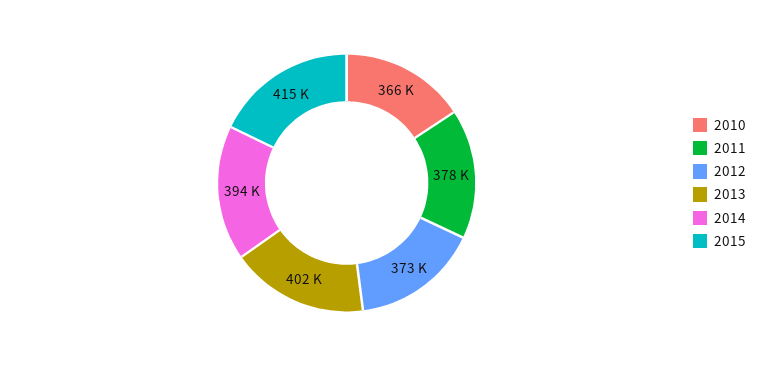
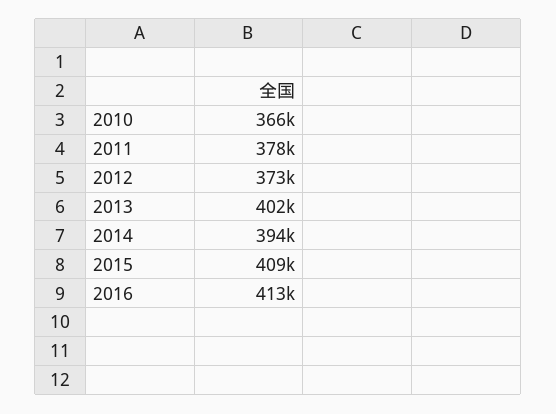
2015: 415000 -> 409000
2016: none -> 413000

